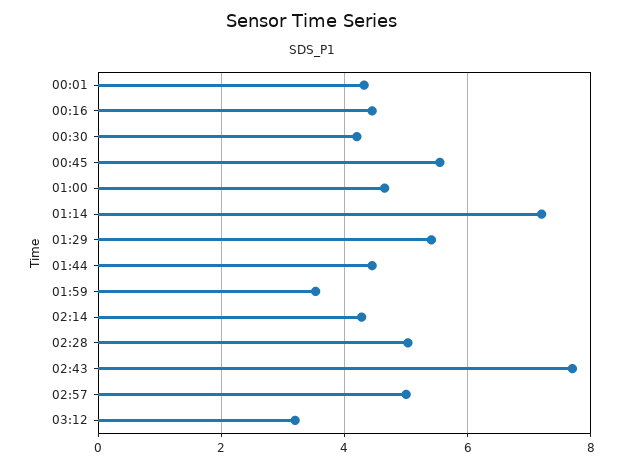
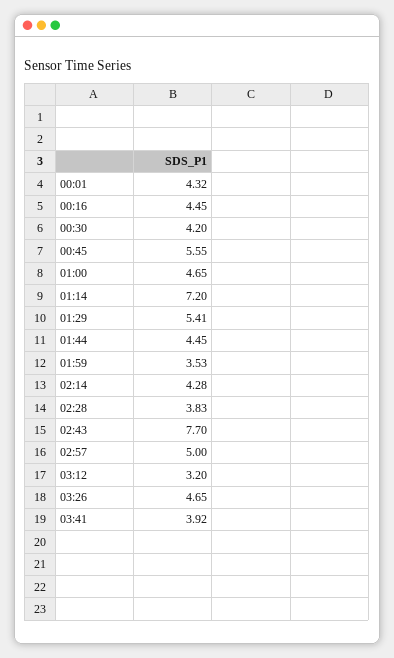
02:28: 5 -> 3.83
03:26: none -> 4.65
03:41: none -> 3.92

